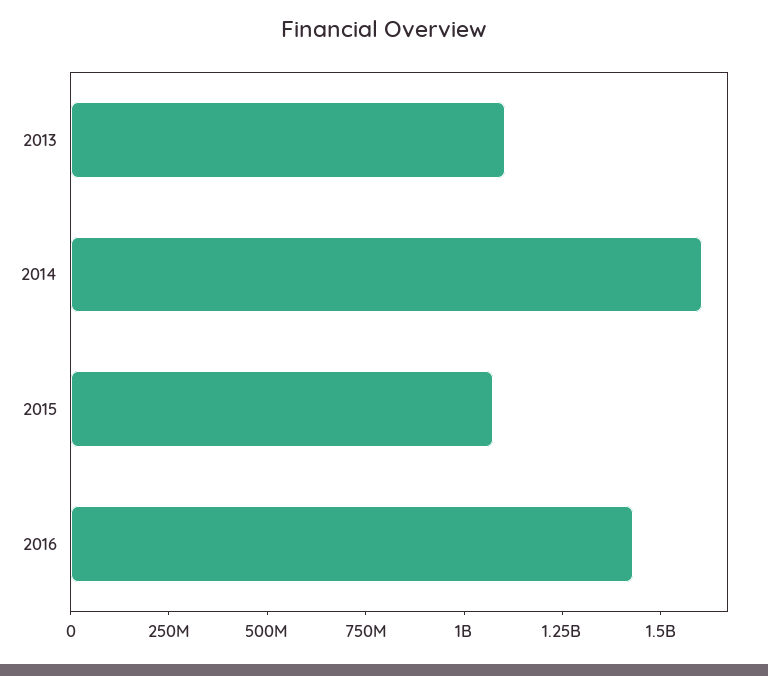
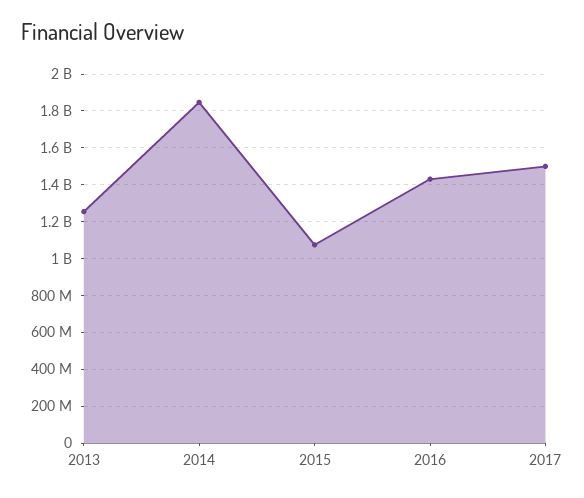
2013: 1100000000 -> 1250000000
2014: 1600000000 -> 1850000000
2017: none -> 1500000000

